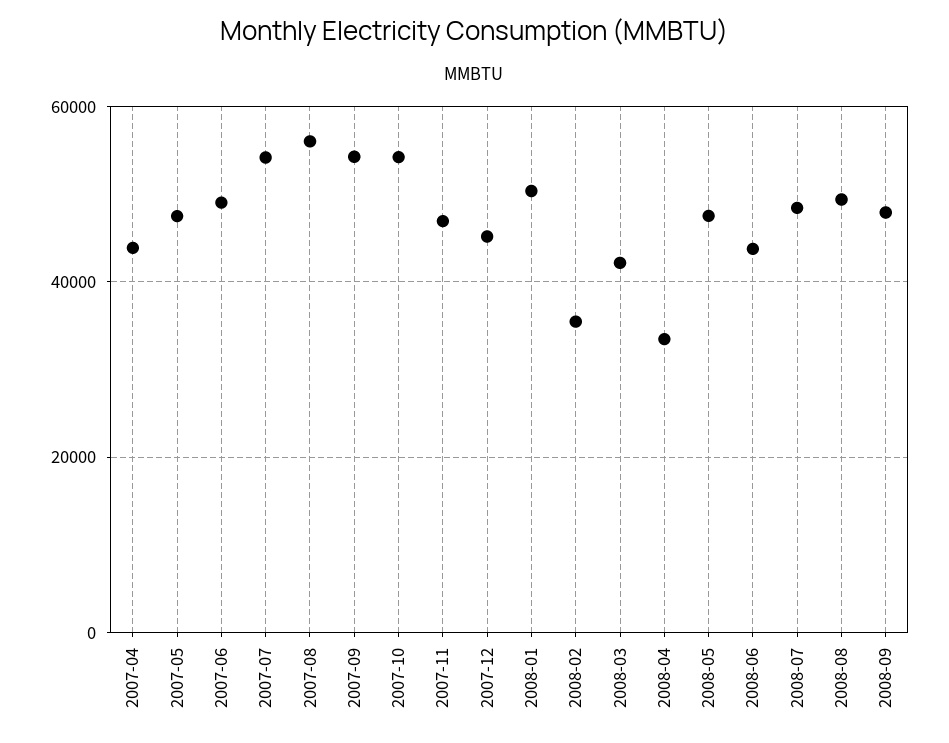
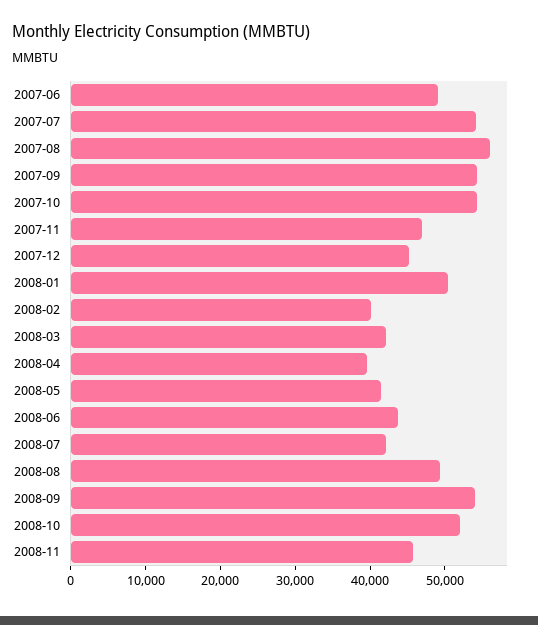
2007-04: 44000 -> none
2007-05: 48000 -> none
2008-02: 36000 -> 40000
2008-04: 34000 -> 40000
2008-05: 48000 -> 42000
2008-07: 48000 -> 42000
2008-09: 48000 -> 54000
2008-10: none -> 52000
2008-11: none -> 46000

